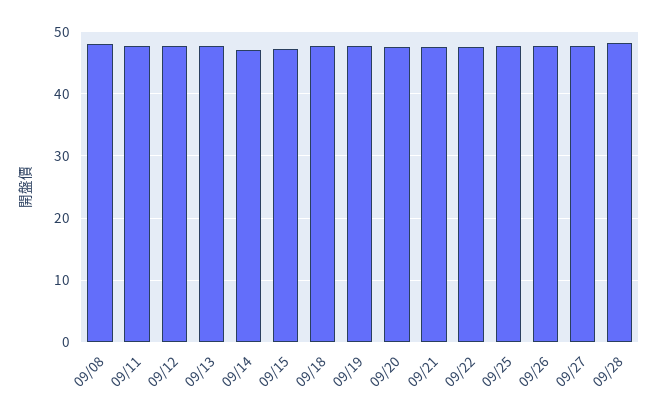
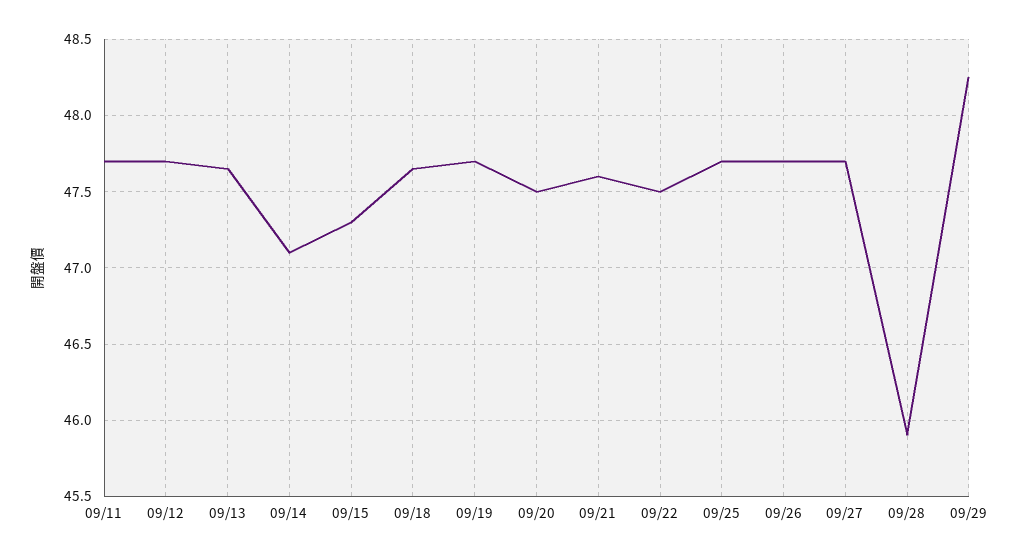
09/08: 48 -> none
09/28: 48 -> 45.9
09/29: none -> 48.25

